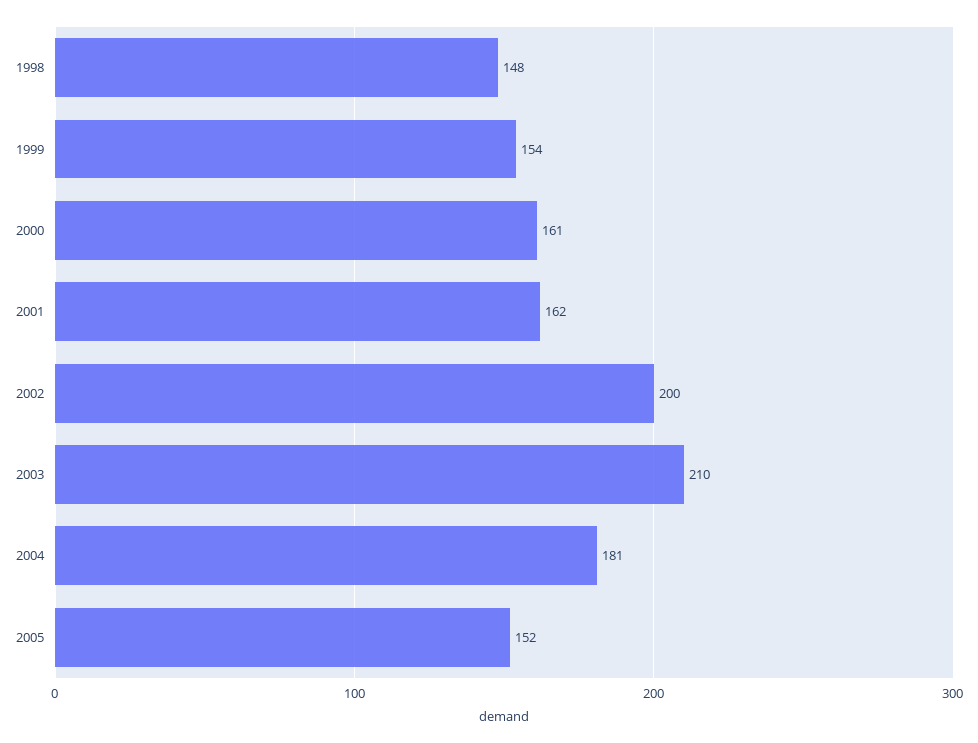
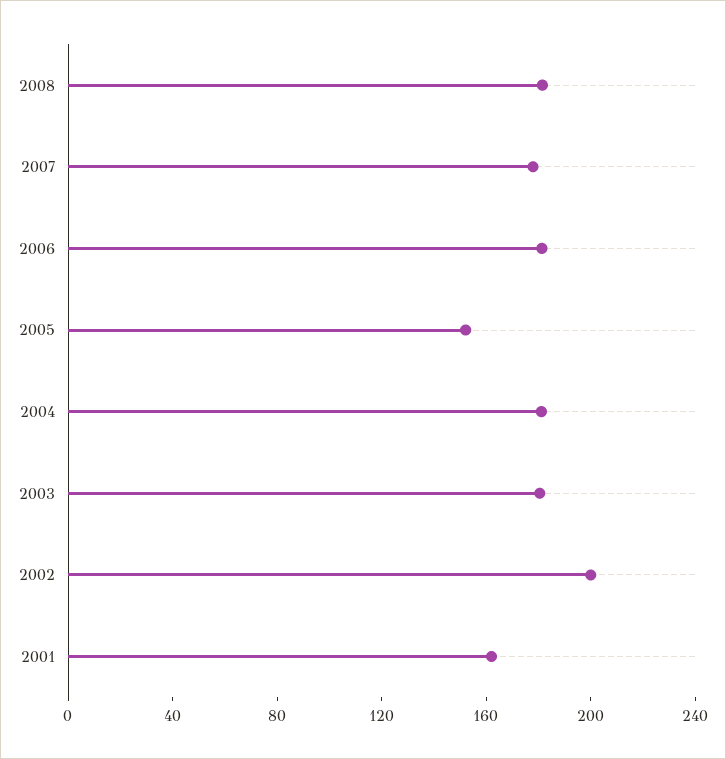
1998: 148 -> none
1999: 154 -> none
2000: 161 -> none
2003: 210 -> 180
2008: none -> 180
2007: none -> 180
2006: none -> 180

